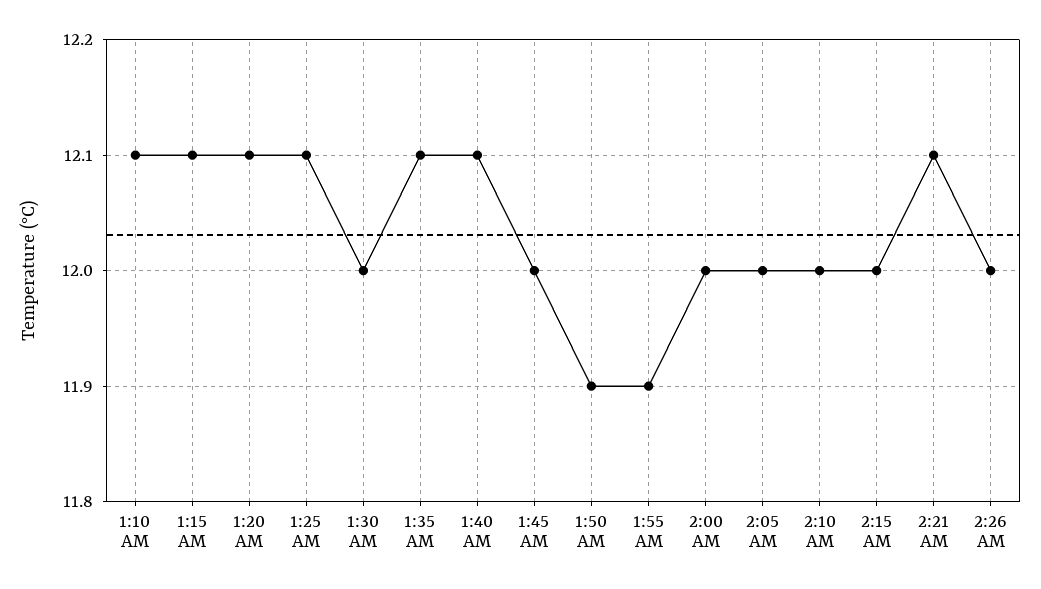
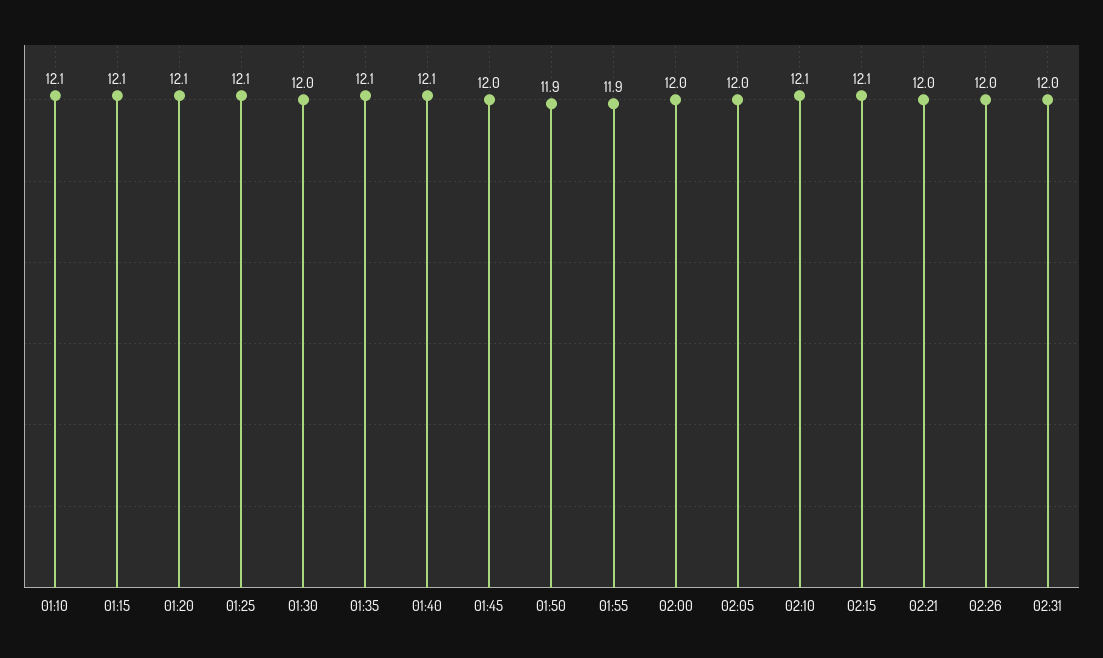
2:10 AM: 12 -> 12.1
2:15 AM: 12 -> 12.1
2:21 AM: 12.1 -> 12
02:31: none -> 12

